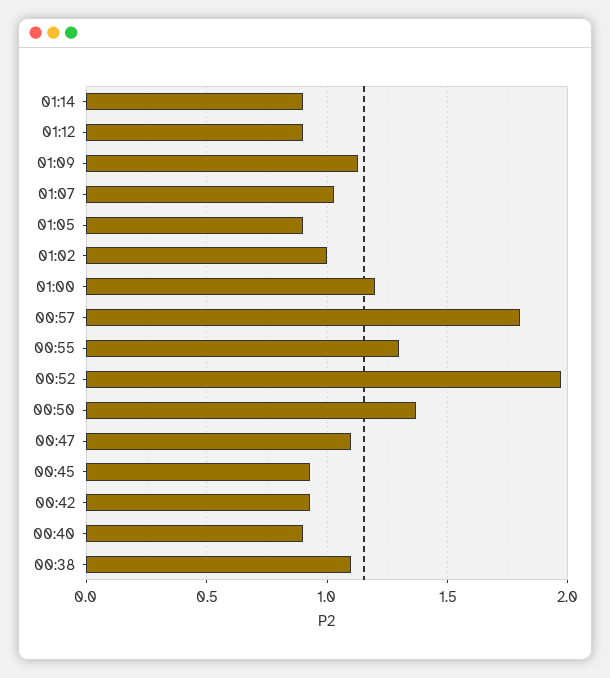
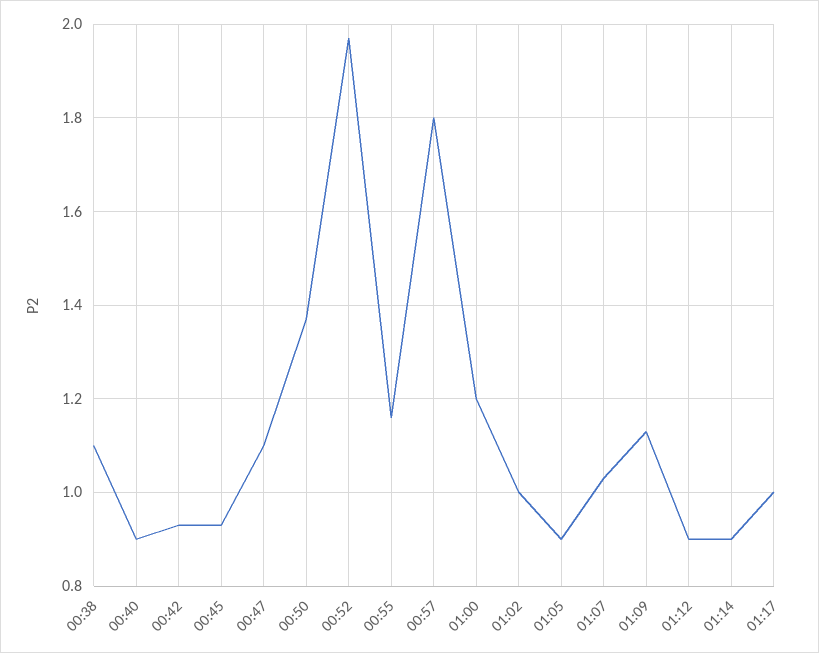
00:55: 1.3 -> 1.15
01:17: none -> 1

